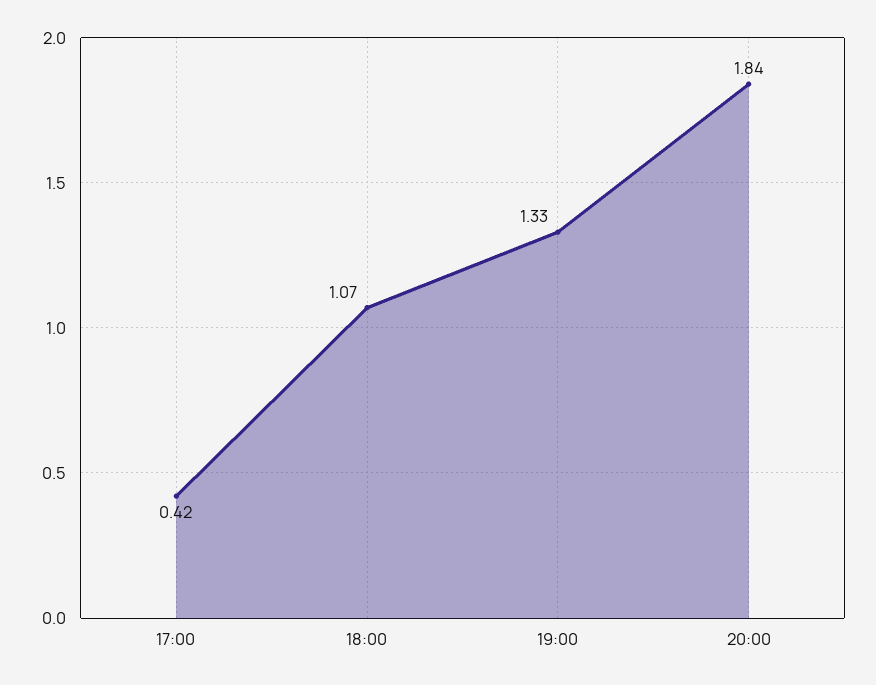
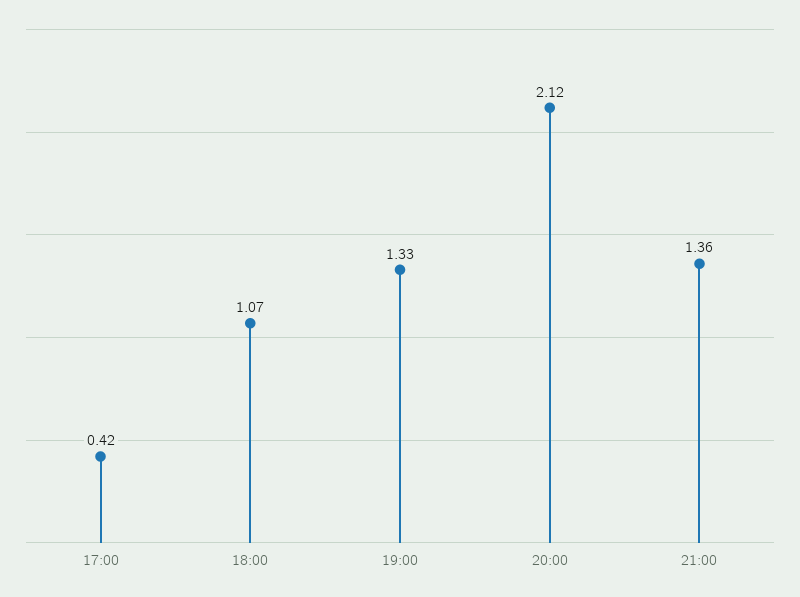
20:00: 1.84 -> 2.12
21:00: none -> 1.36

